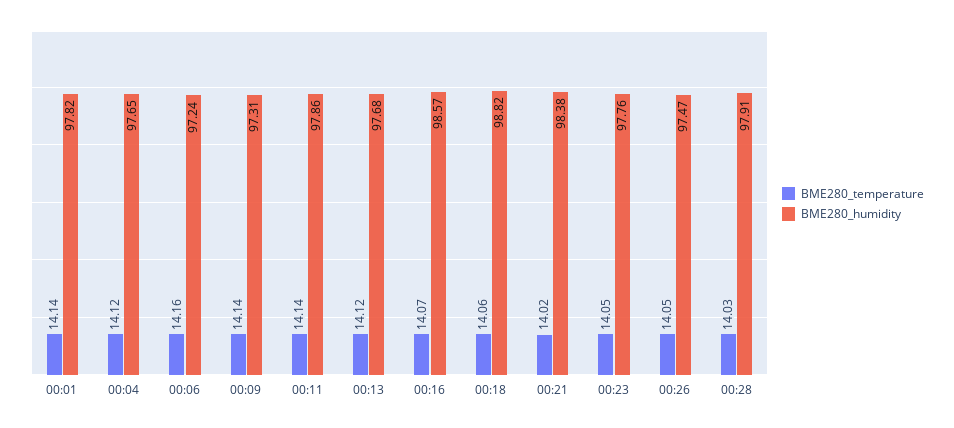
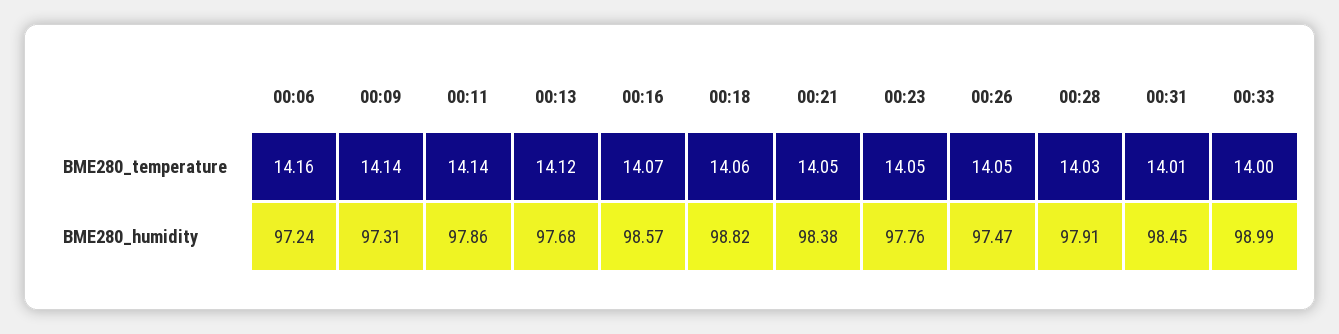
BME280_temperature, 00:01: 14.14 -> none
BME280_humidity, 00:01: 97.82 -> none
BME280_temperature, 00:04: 14.12 -> none
BME280_humidity, 00:04: 97.65 -> none
BME280_temperature, 00:21: 14.02 -> 14.05
BME280_temperature, 00:31: none -> 14.01
BME280_temperature, 00:33: none -> 14
BME280_humidity, 00:31: none -> 98.45
BME280_humidity, 00:33: none -> 98.99

